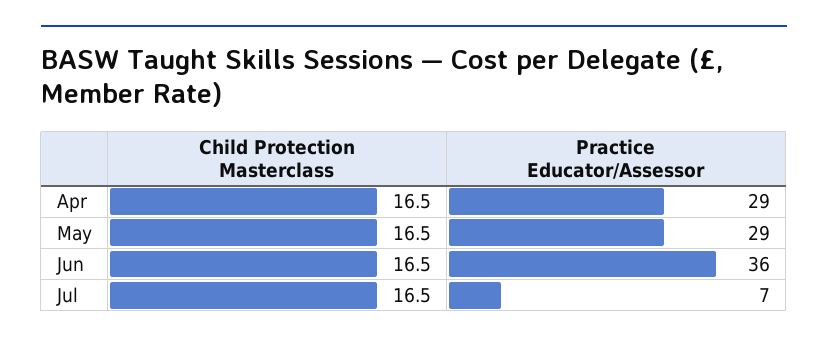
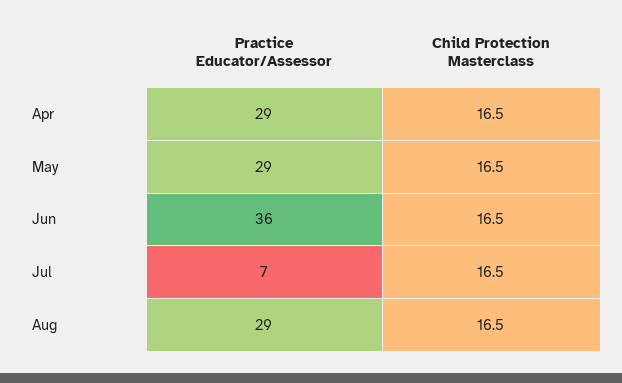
Practice Educator/Assessor, Aug: none -> 29
Child Protection Masterclass, Aug: none -> 16.5

